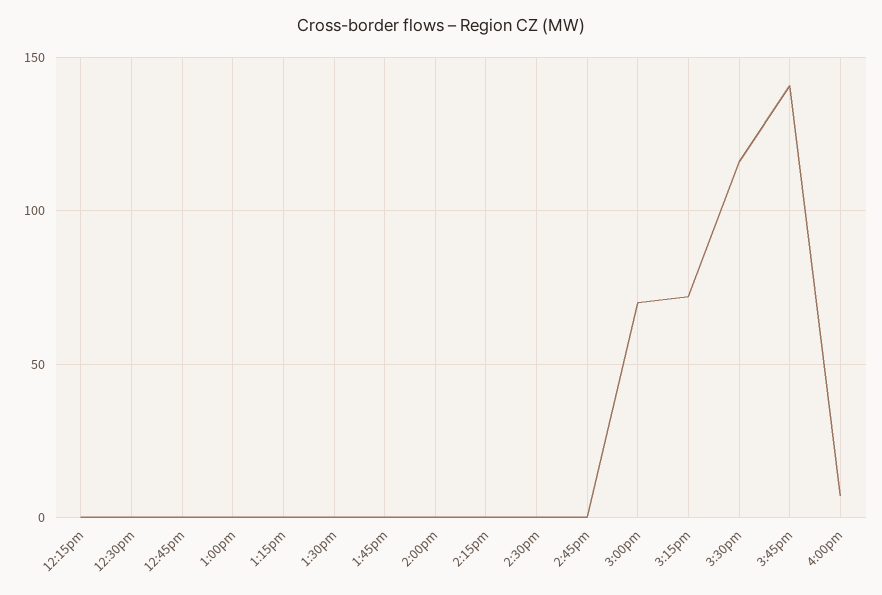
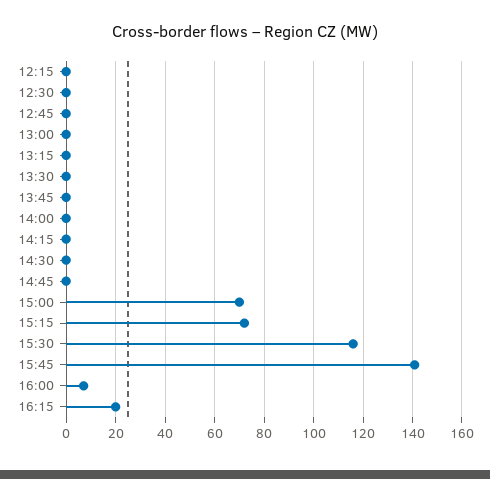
16:15: none -> 20

